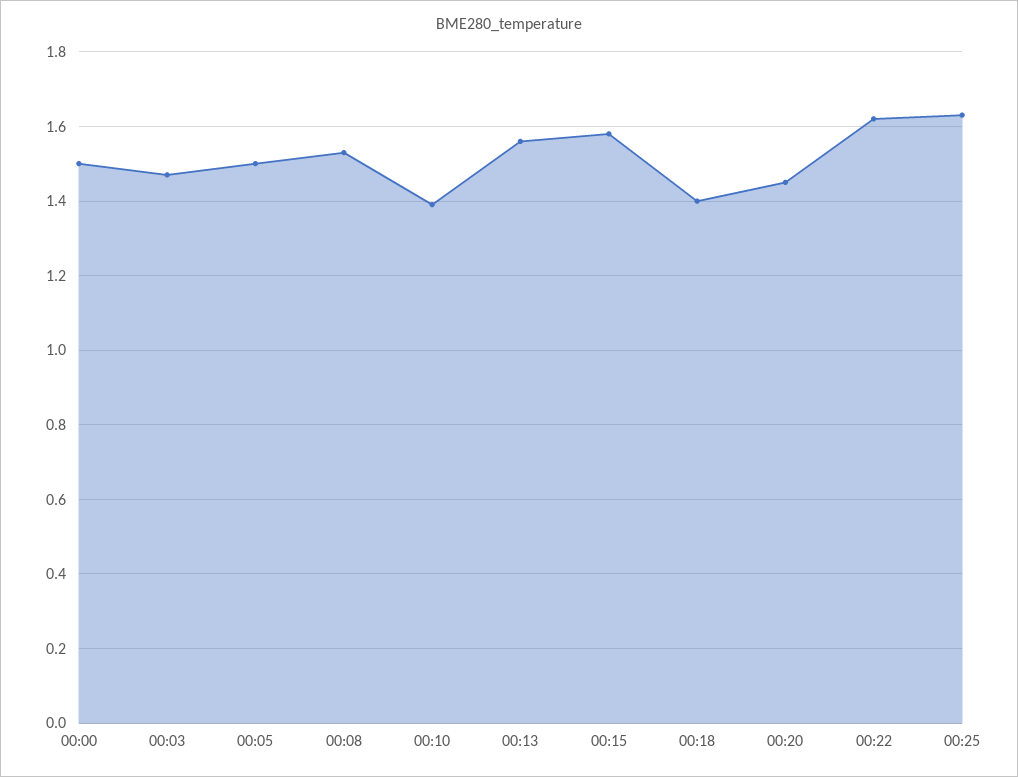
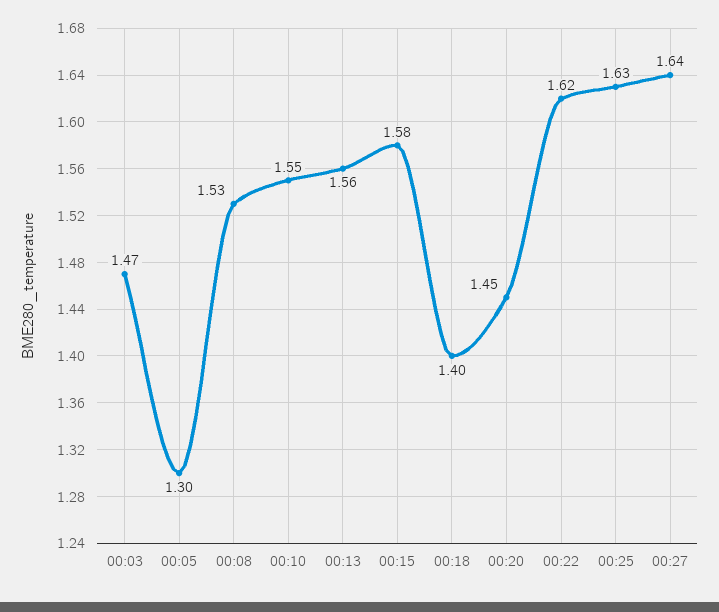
00:00: 1.5 -> none
00:05: 1.5 -> 1.3
00:10: 1.4 -> 1.55
00:27: none -> 1.64

